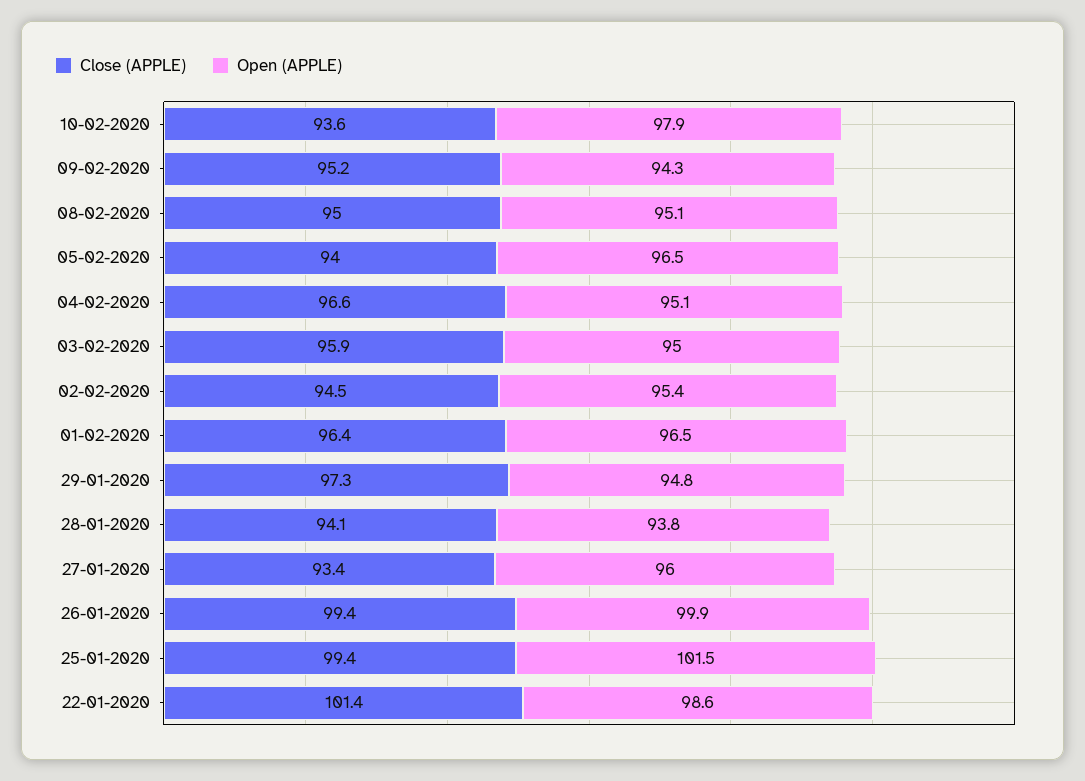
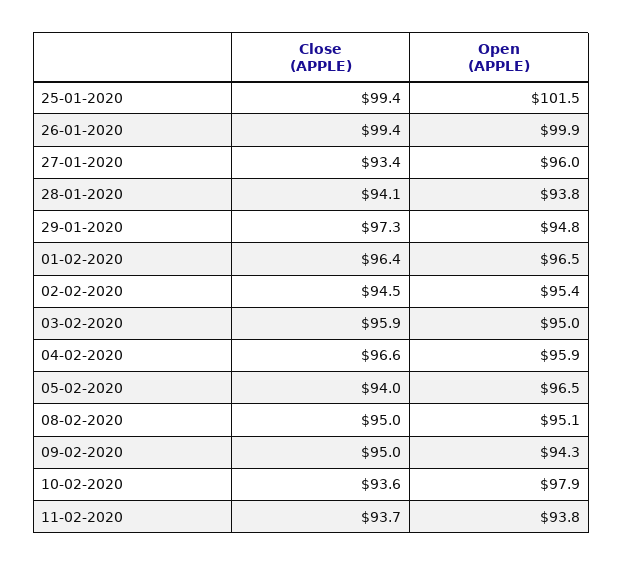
Close (APPLE), 09-02-2020: 95.2 -> 95
Open (APPLE), 04-02-2020: 95.1 -> 95.9
Close (APPLE), 22-01-2020: 101.4 -> none
Open (APPLE), 22-01-2020: 98.6 -> none
Close (APPLE), 11-02-2020: none -> 93.7
Open (APPLE), 11-02-2020: none -> 93.8

